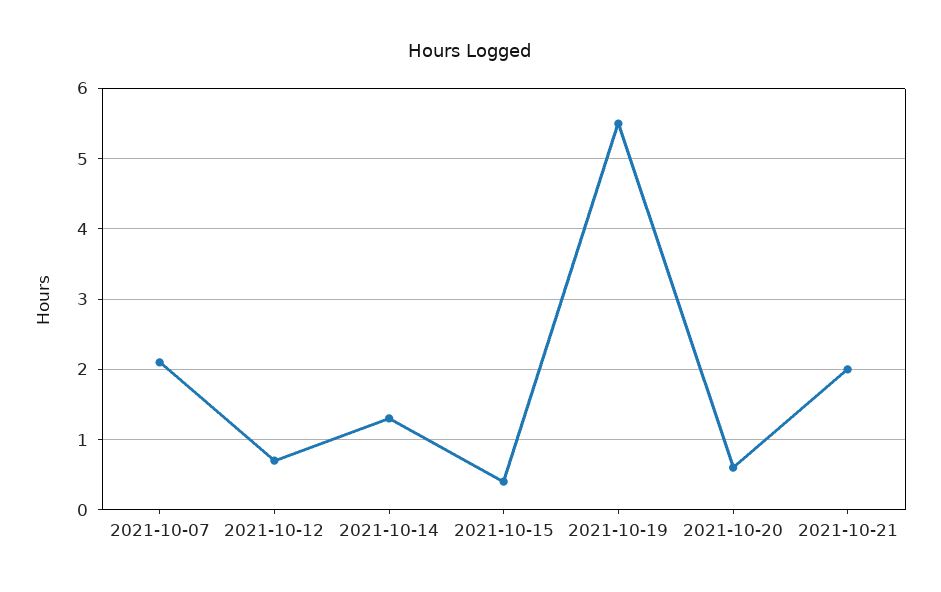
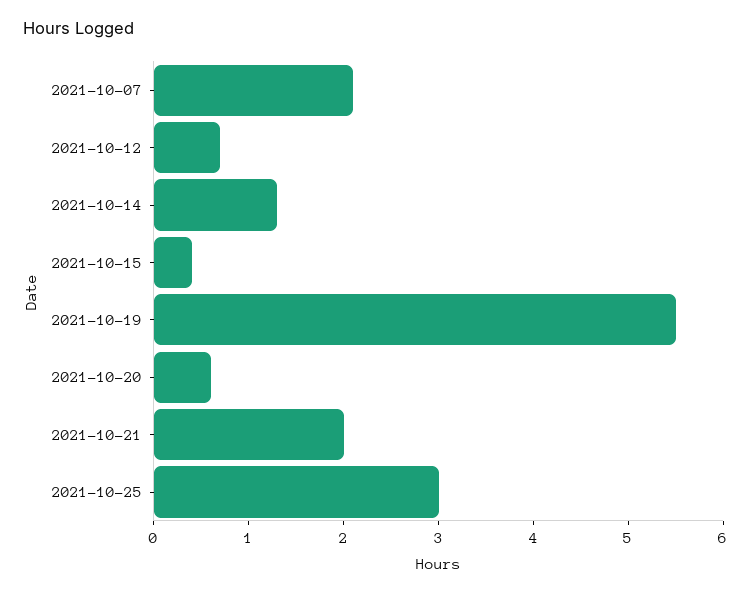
2021-10-25: none -> 3

